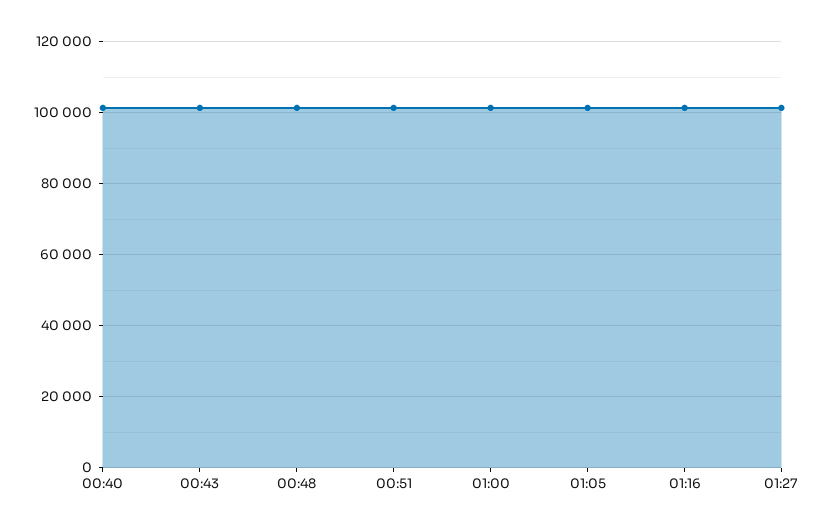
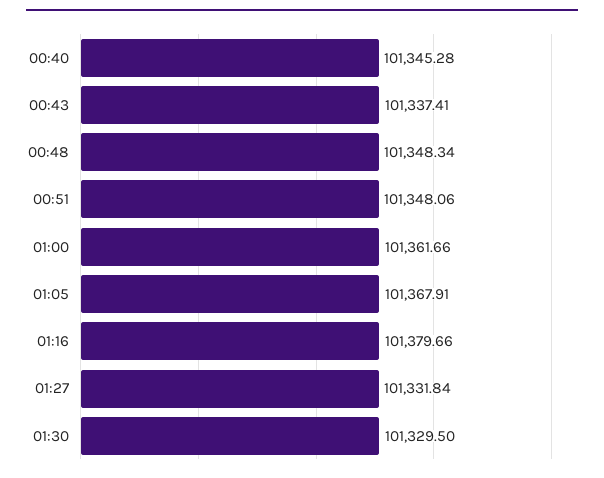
01:30: none -> 101329.5

